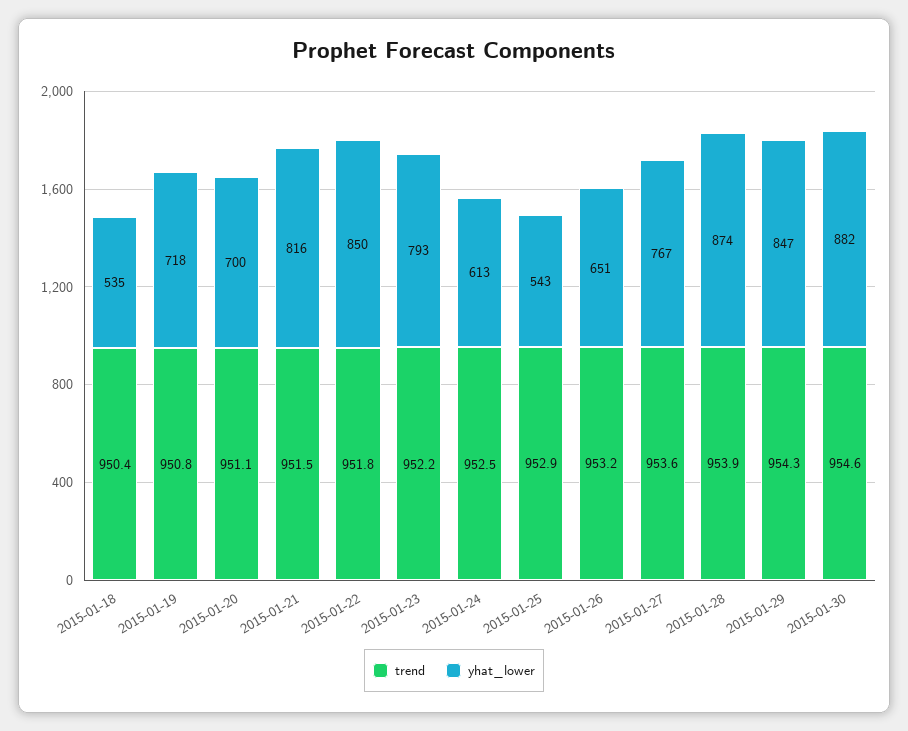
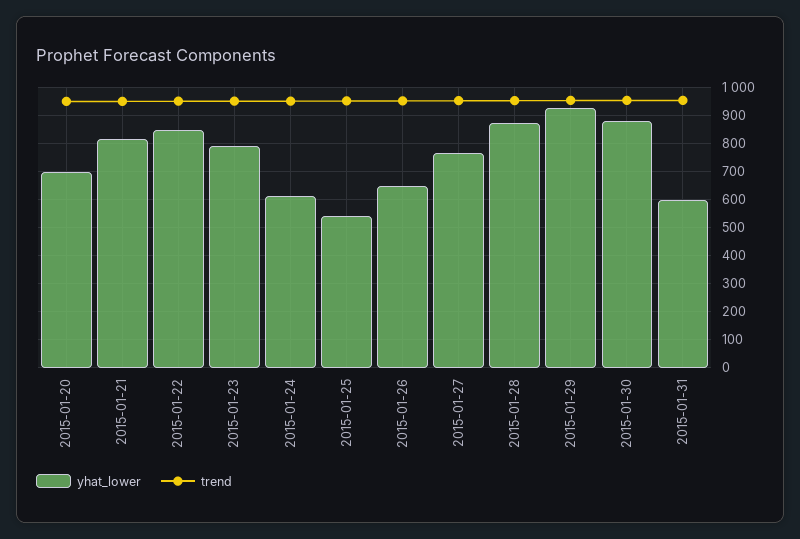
trend, 2015-01-18: 950.4 -> none
yhat_lower, 2015-01-18: 535 -> none
trend, 2015-01-19: 950.8 -> none
yhat_lower, 2015-01-19: 718 -> none
yhat_lower, 2015-01-29: 847 -> 925
yhat_lower, 2015-01-31: none -> 600
trend, 2015-01-31: none -> 950

